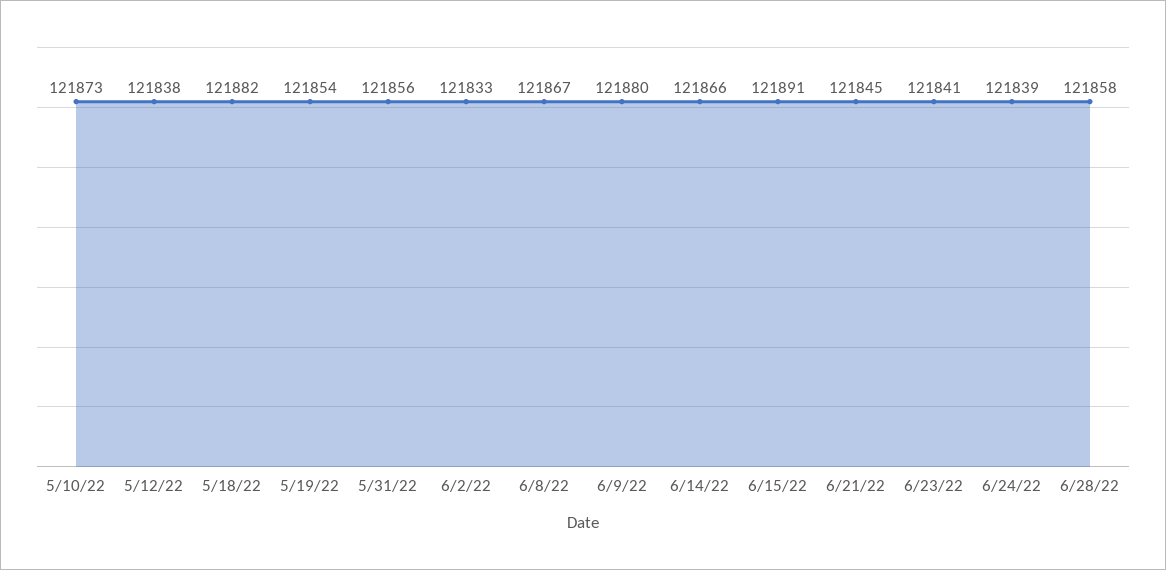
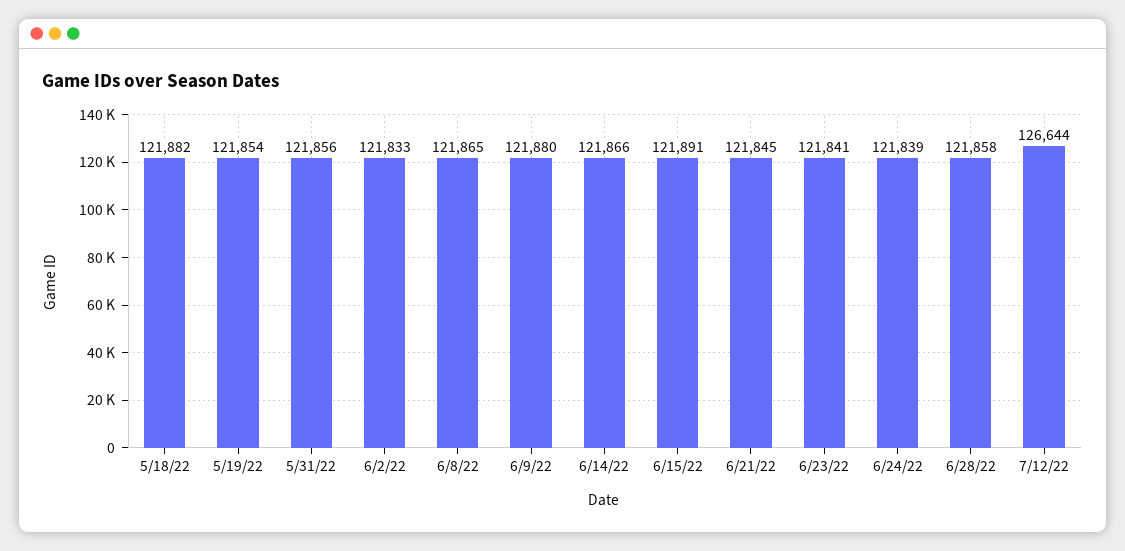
5/10/22: 121873 -> none
5/12/22: 121838 -> none
6/8/22: 121867 -> 121865
7/12/22: none -> 126644

